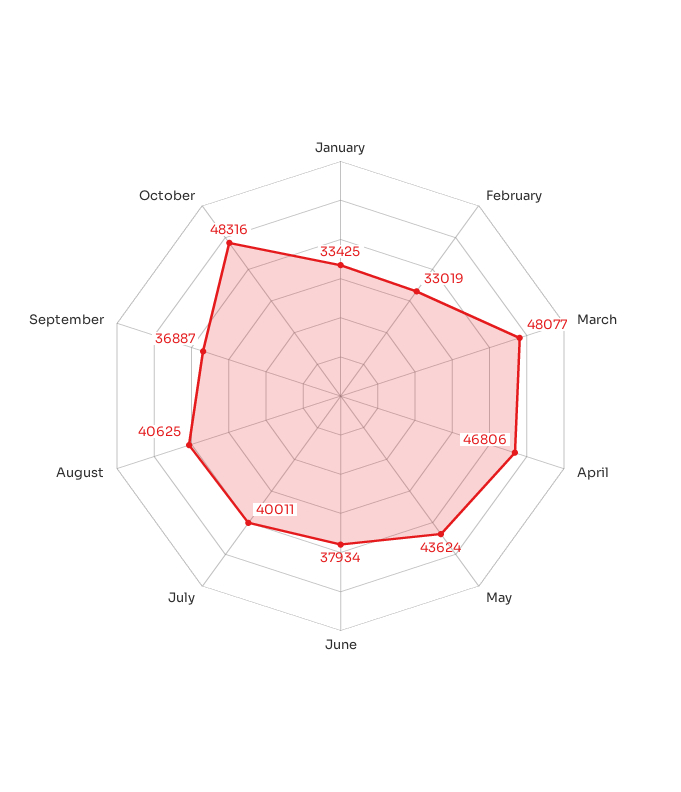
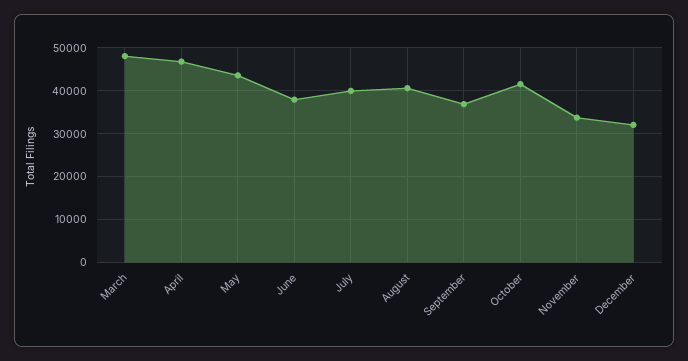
January: 33425 -> none
February: 33019 -> none
October: 48316 -> 42000
November: none -> 34000
December: none -> 32000

